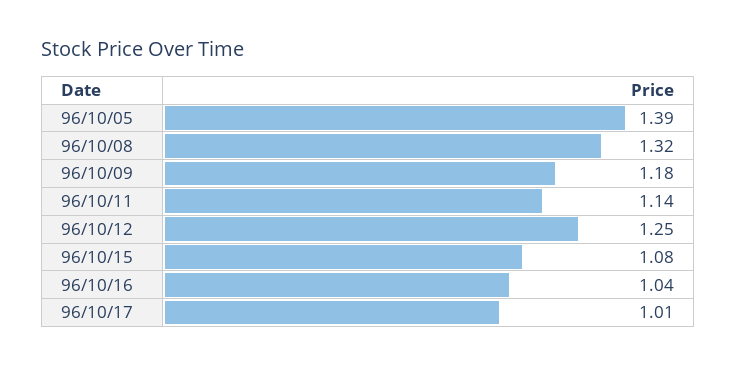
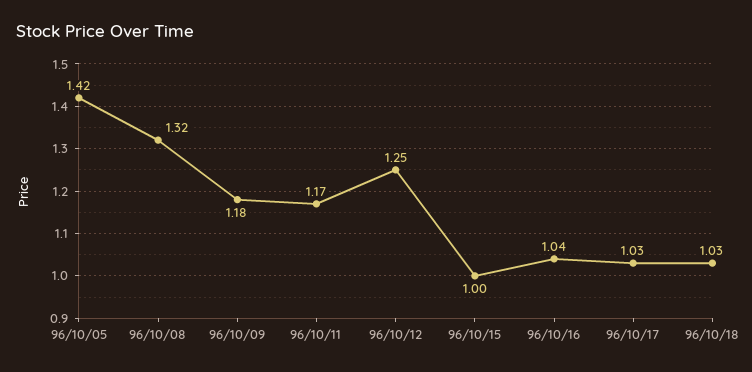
96/10/05: 1.39 -> 1.42
96/10/11: 1.14 -> 1.17
96/10/15: 1.08 -> 1
96/10/17: 1.01 -> 1.03
96/10/18: none -> 1.03

